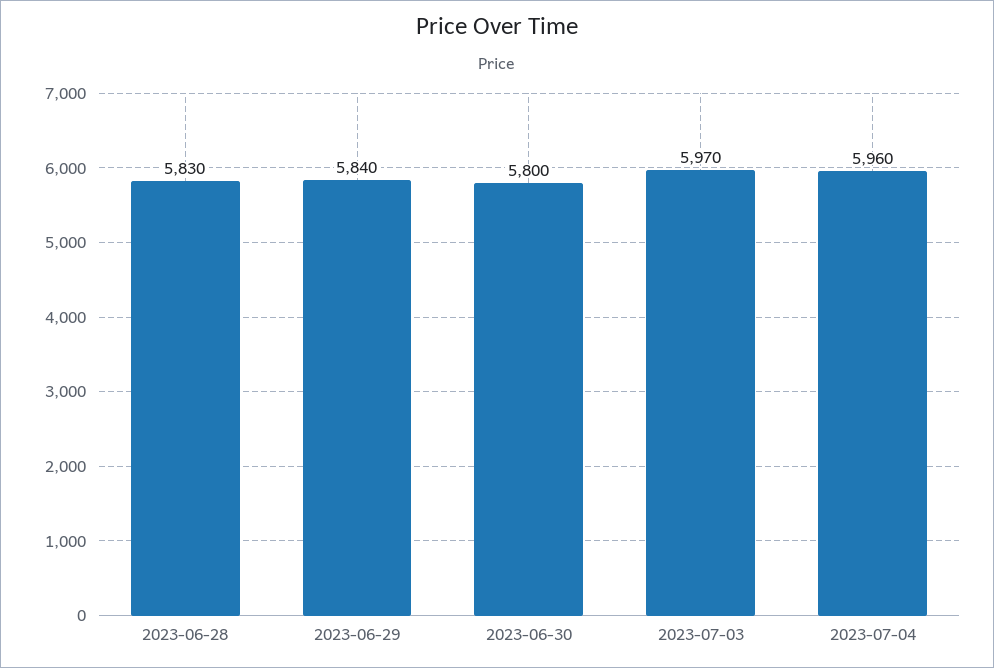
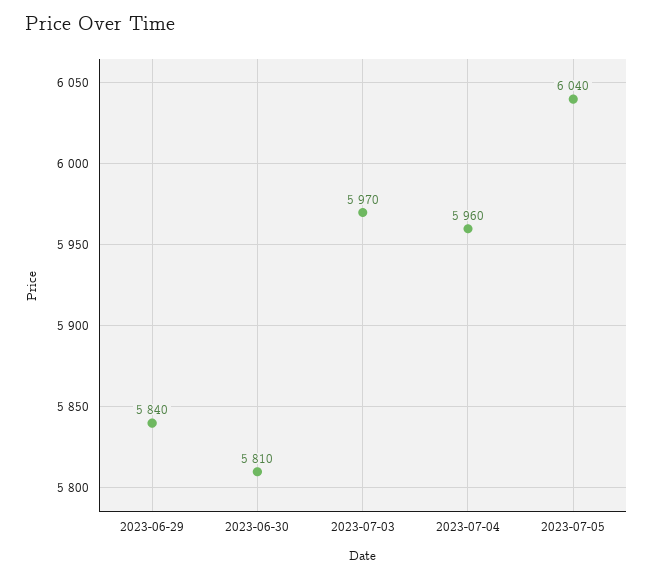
2023-06-28: 5830 -> none
2023-06-30: 5800 -> 5810
2023-07-05: none -> 6040

